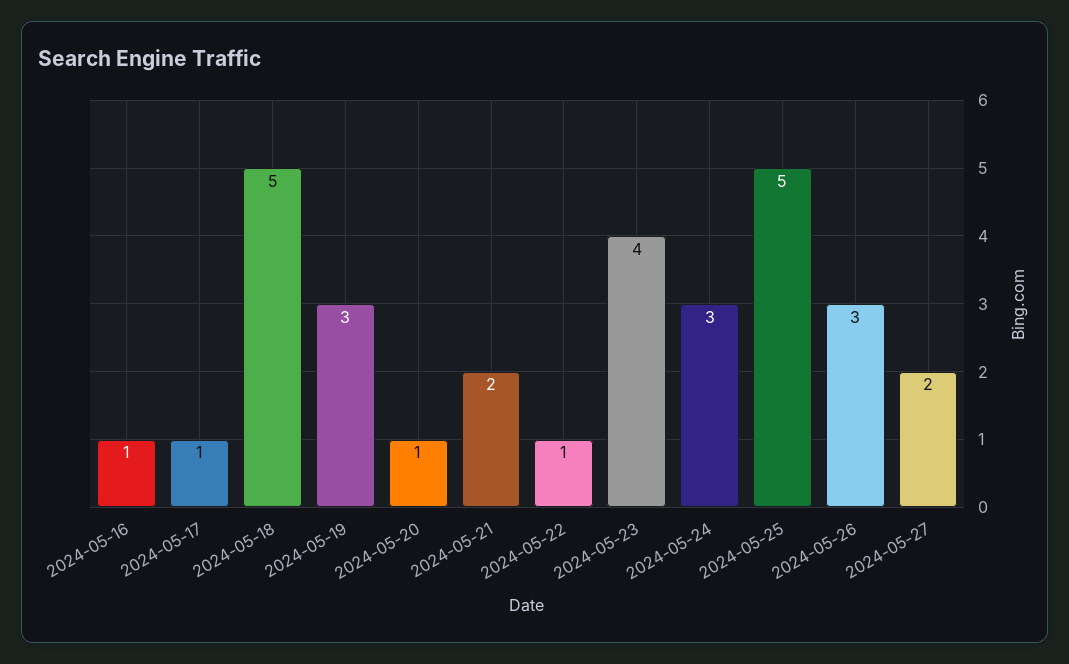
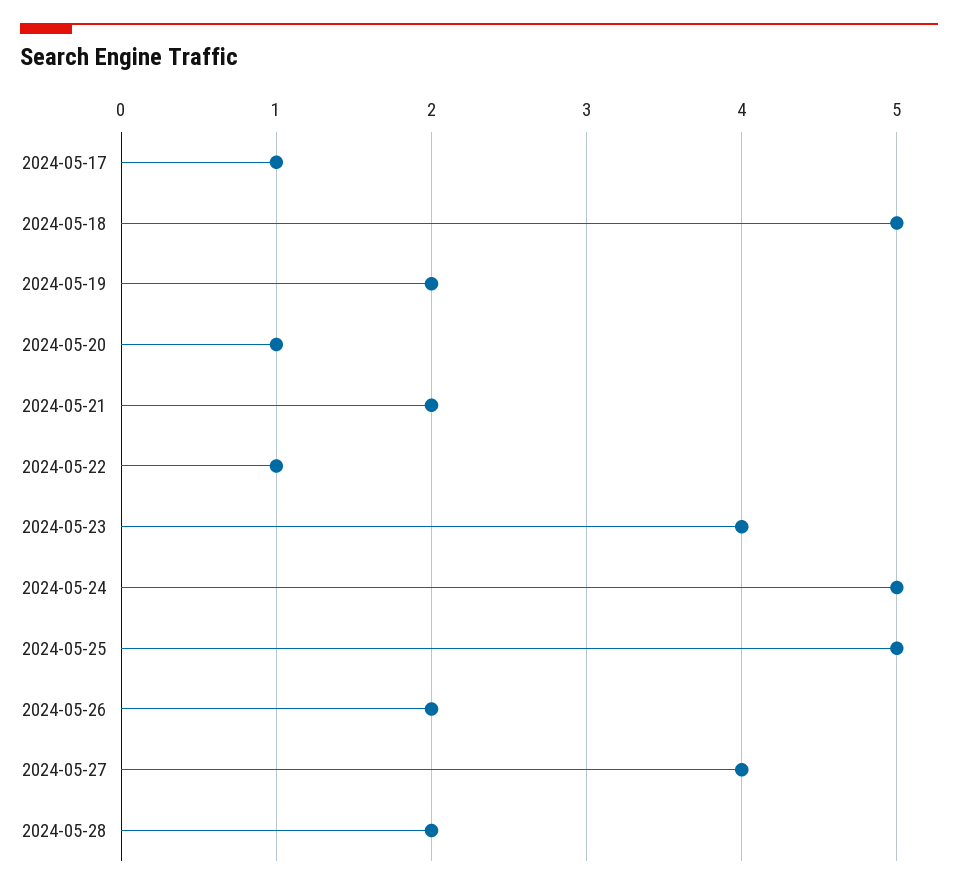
2024-05-16: 1 -> none
2024-05-19: 3 -> 2
2024-05-24: 3 -> 5
2024-05-26: 3 -> 2
2024-05-27: 2 -> 4
2024-05-28: none -> 2

